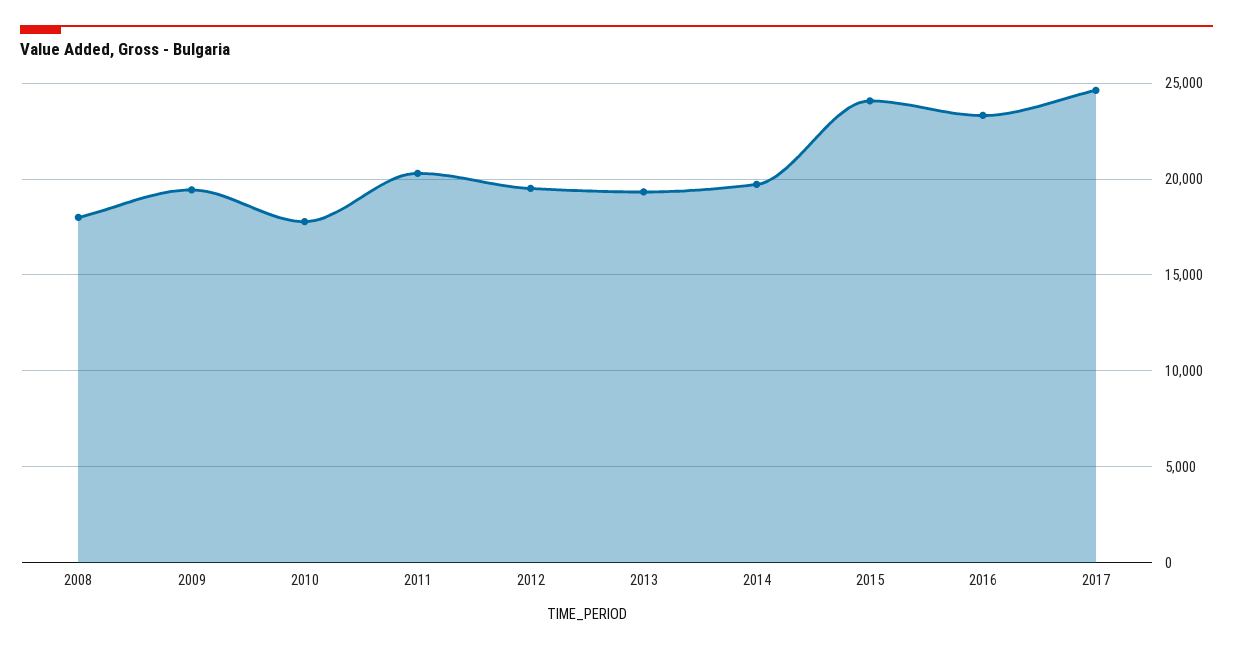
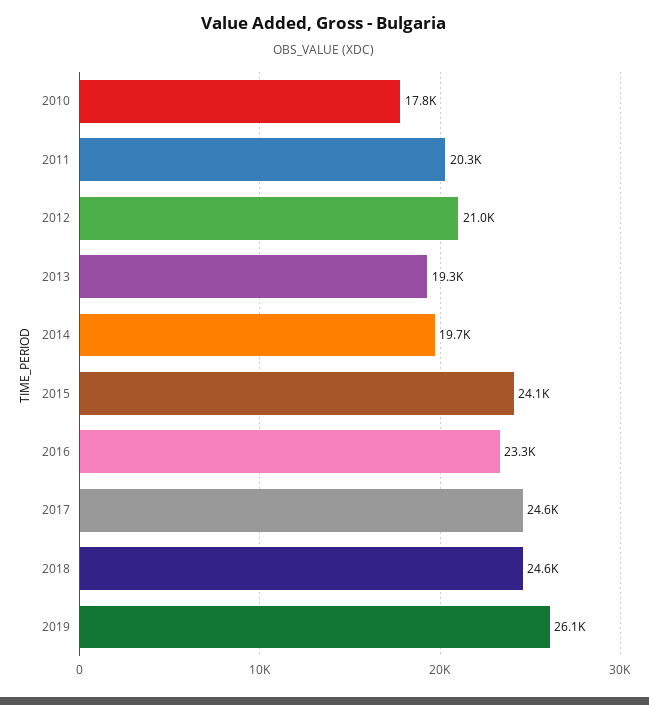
2008: 18000 -> none
2009: 19500 -> none
2012: 19500 -> 21000
2018: none -> 24600
2019: none -> 26100

